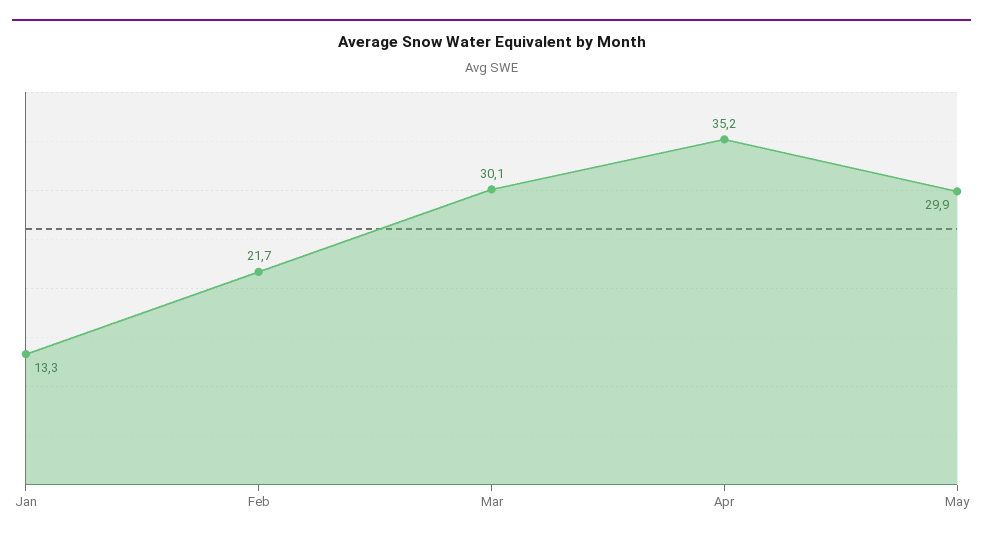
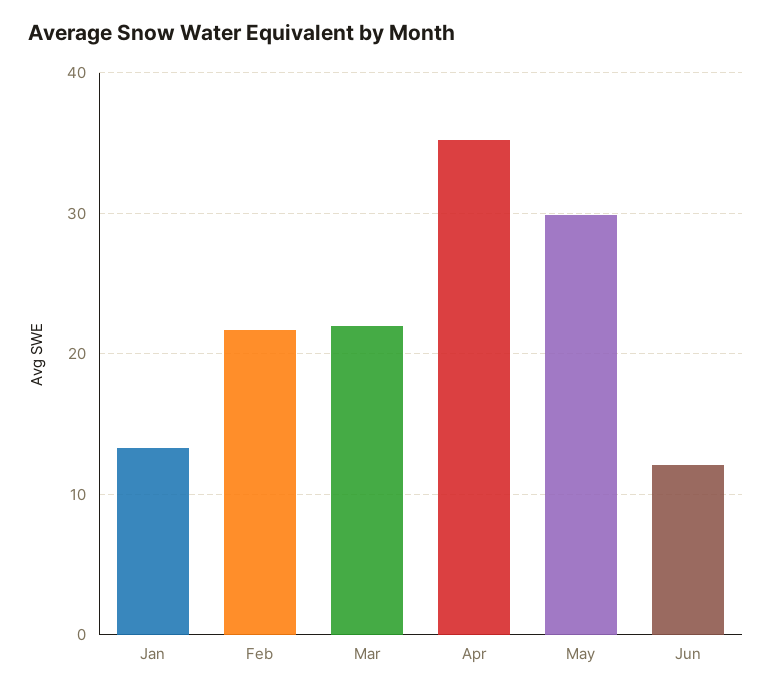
Mar: 30.1 -> 22
Jun: none -> 12

